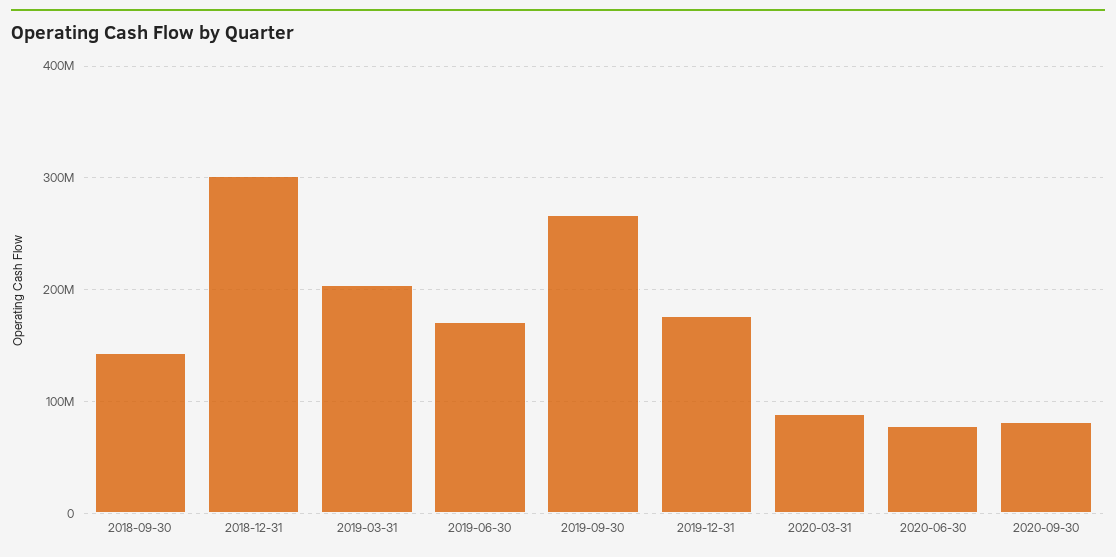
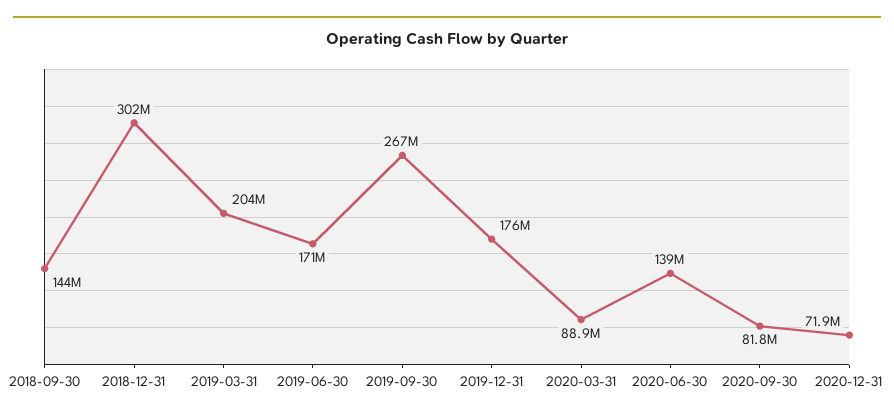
2020-06-30: 80000000 -> 139000000
2020-12-31: none -> 71900000

